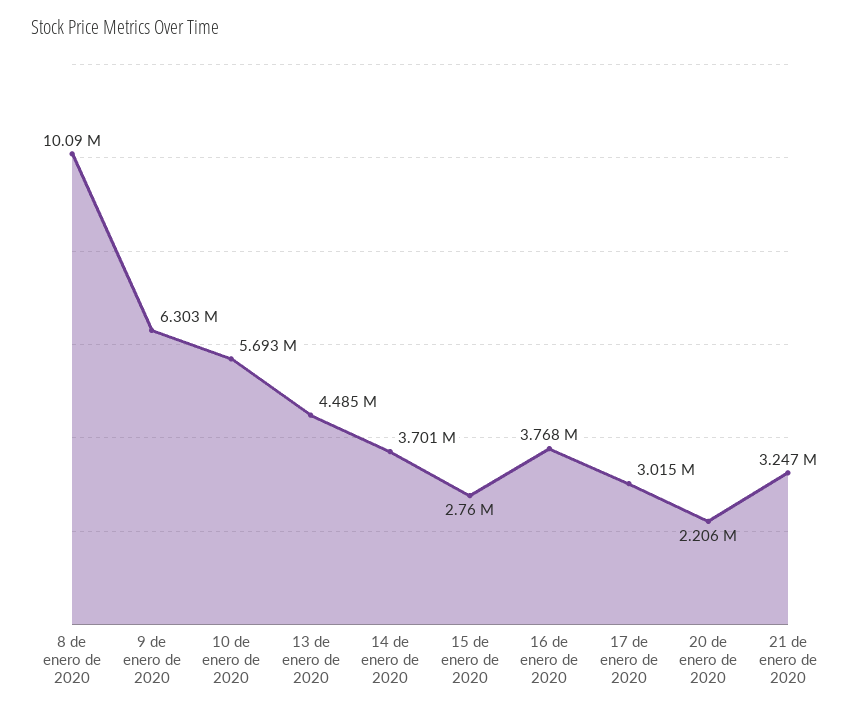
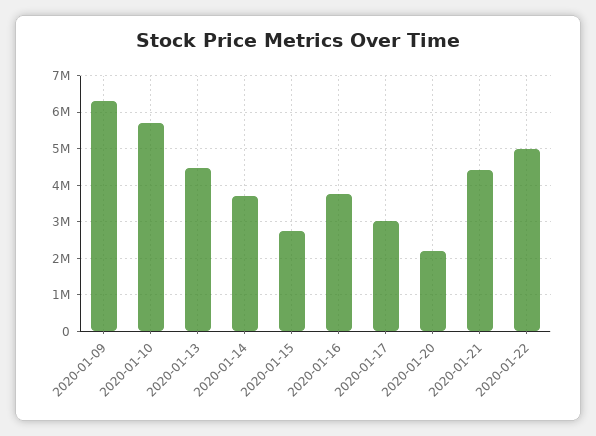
8 de enero de 2020: 10090000 -> none
21 de enero de 2020: 3247000 -> 4400000
2020-01-22: none -> 5000000

